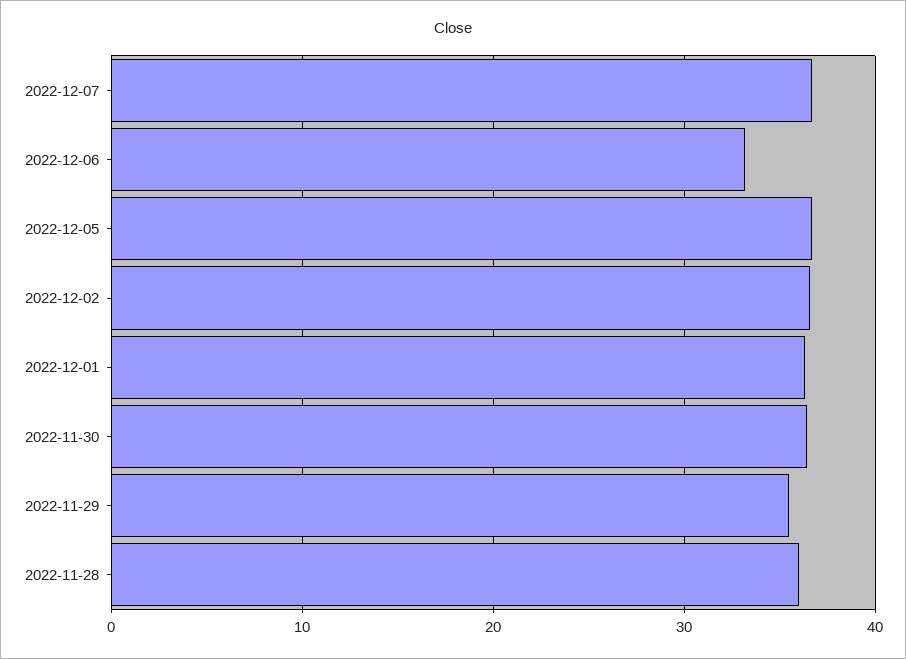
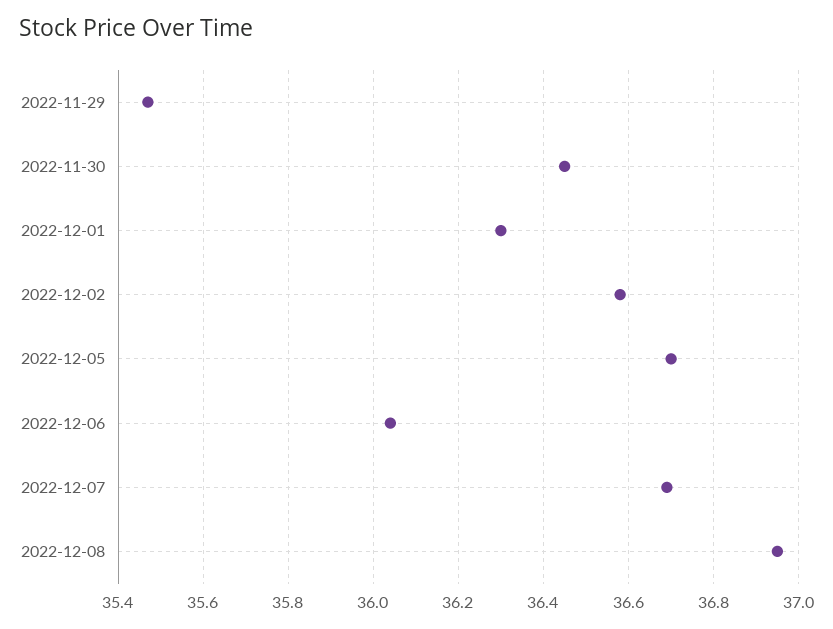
2022-12-06: 33 -> 36.05
2022-11-28: 36 -> none
2022-12-08: none -> 36.95

